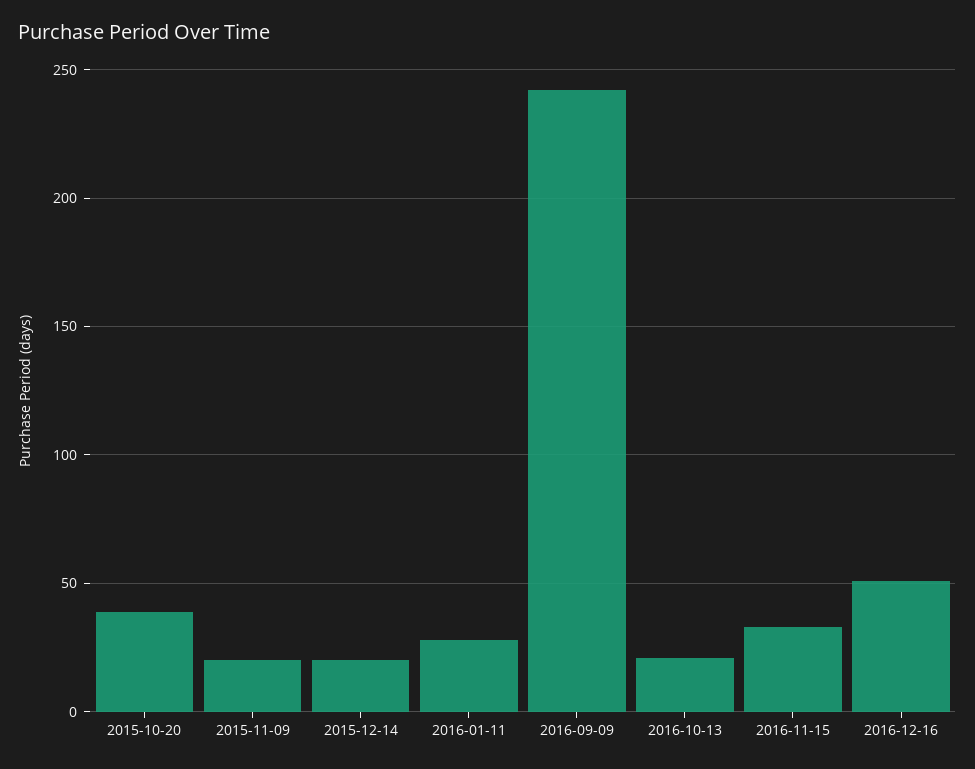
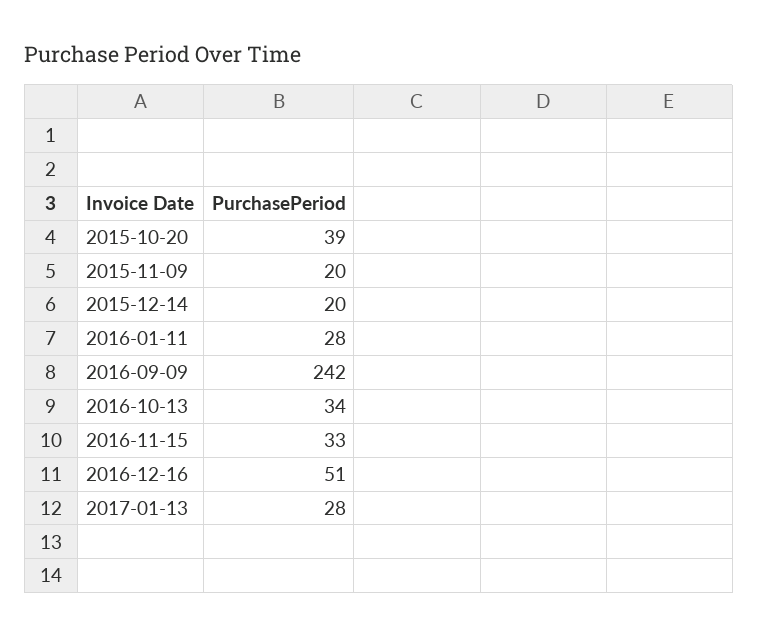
2016-10-13: 20 -> 34
2017-01-13: none -> 28

